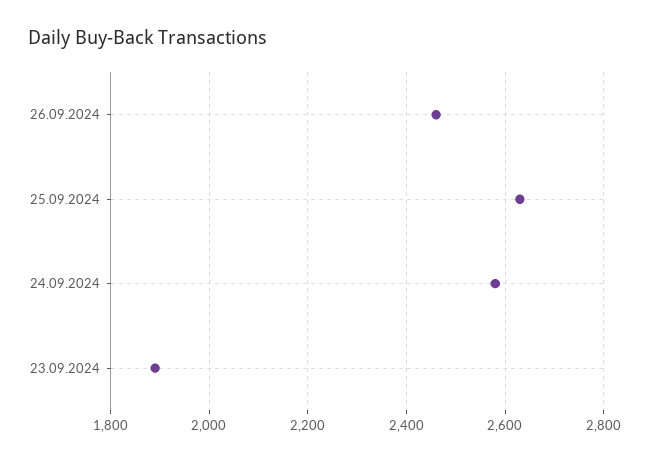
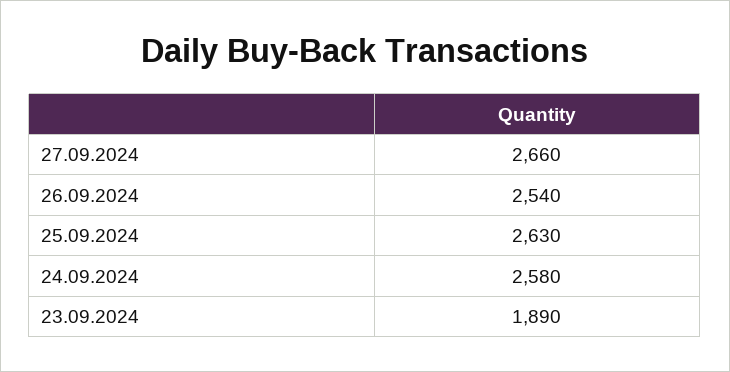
26.09.2024: 2460 -> 2540
27.09.2024: none -> 2660

